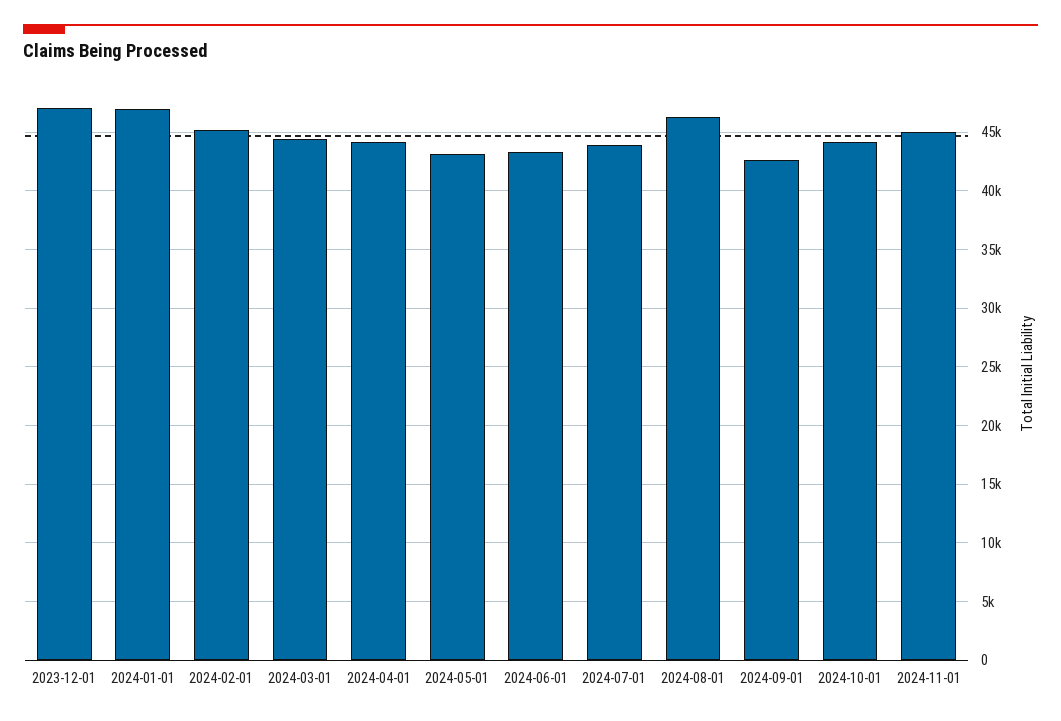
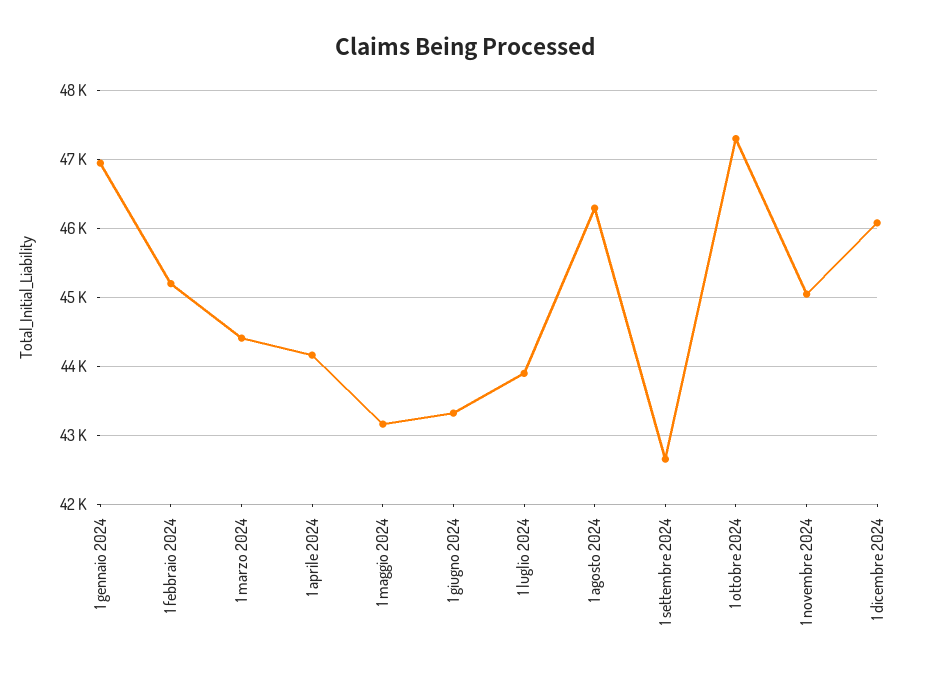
2023-12-01: 47000 -> none
2024-10-01: 44000 -> 47300
1 dicembre 2024: none -> 46100

